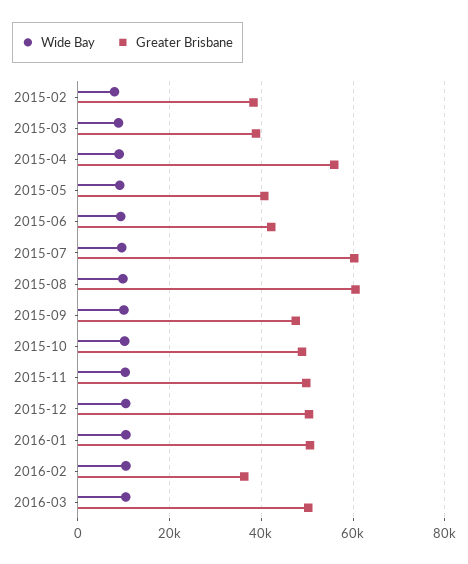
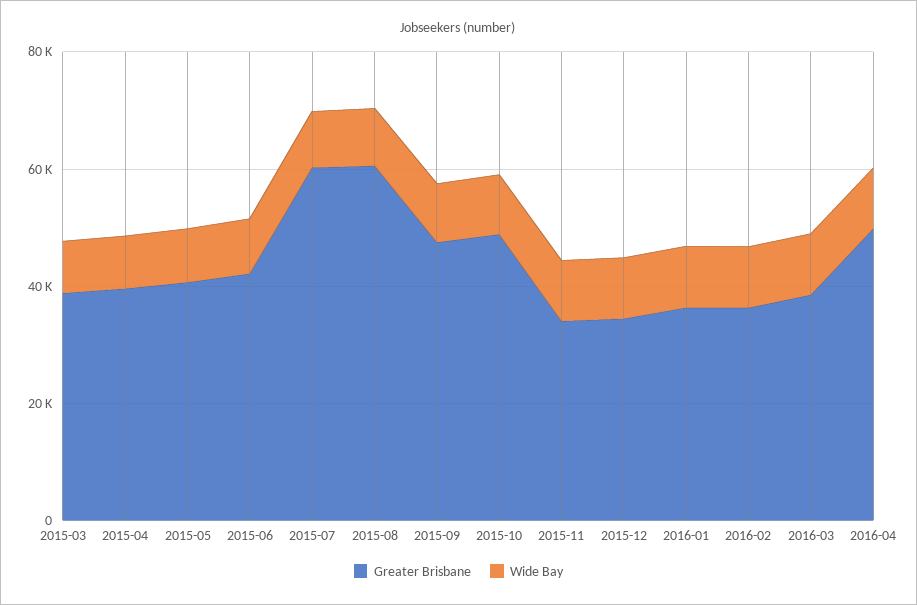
Wide Bay, 2015-02: 8000 -> none
Greater Brisbane, 2015-02: 38000 -> none
Greater Brisbane, 2015-04: 56000 -> 40000
Greater Brisbane, 2015-11: 50000 -> 35000
Greater Brisbane, 2015-12: 50000 -> 35000
Greater Brisbane, 2016-01: 50000 -> 35000
Greater Brisbane, 2016-03: 50000 -> 40000
Greater Brisbane, 2016-04: none -> 50000
Wide Bay, 2016-04: none -> 10000

